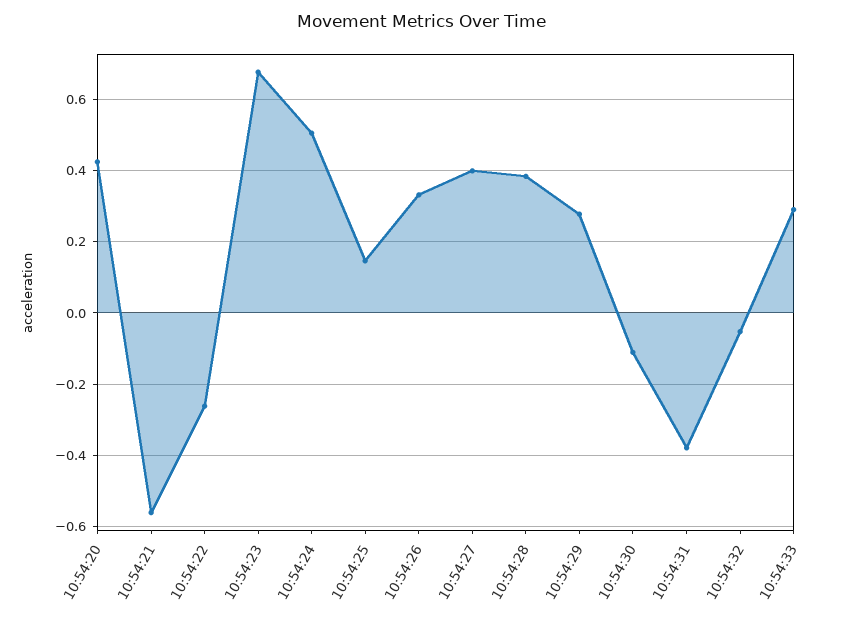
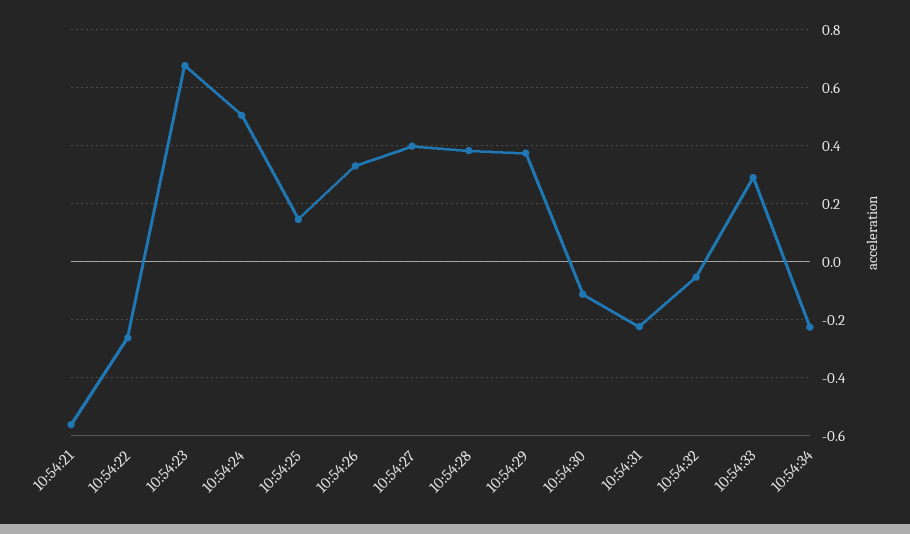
10:54:20: 0.42 -> none
10:54:29: 0.28 -> 0.375
10:54:31: -0.38 -> -0.225
10:54:34: none -> -0.225

